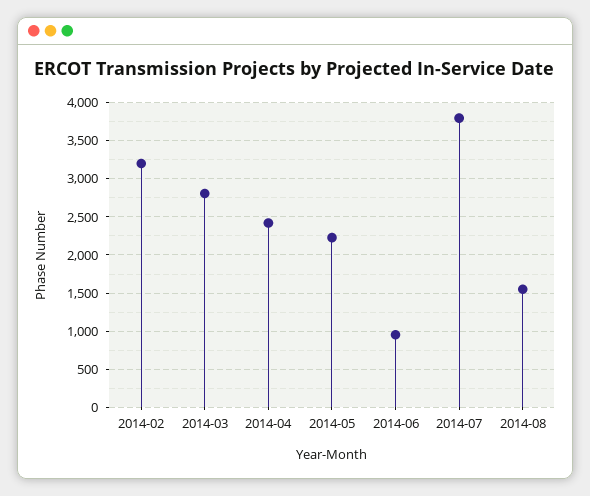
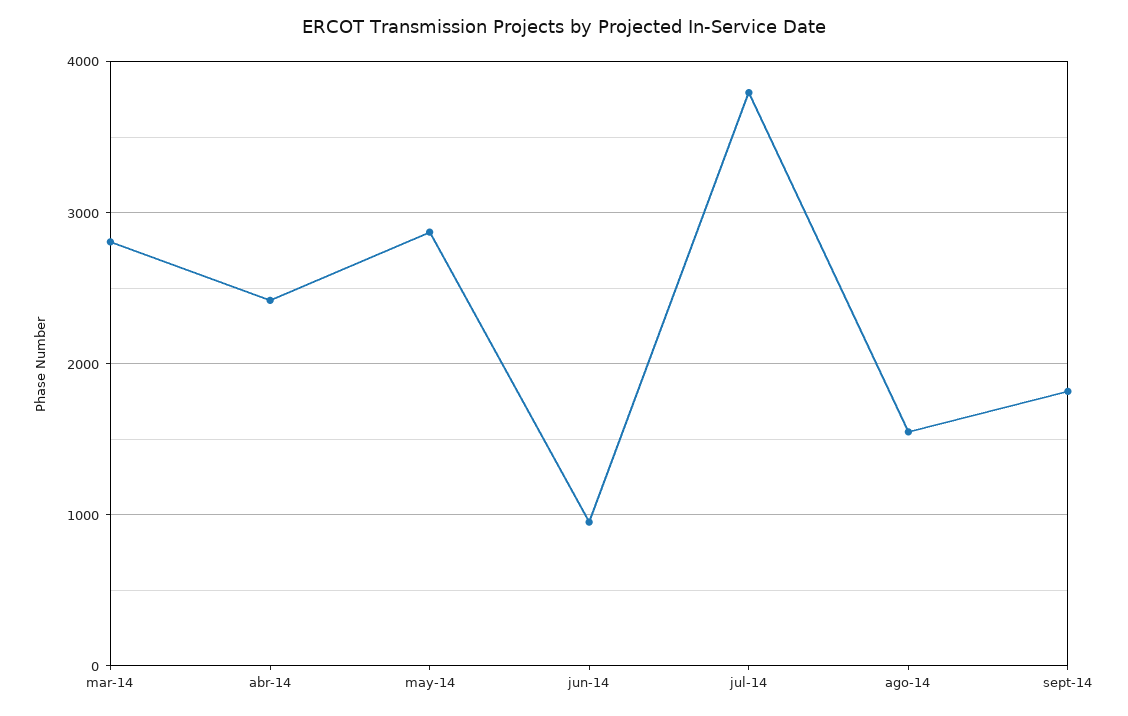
2014-02: 3200 -> none
2014-05: 2200 -> 2900
sept-14: none -> 1800

